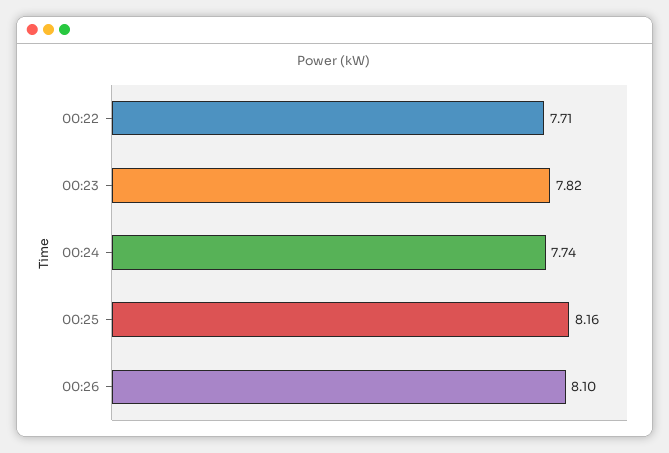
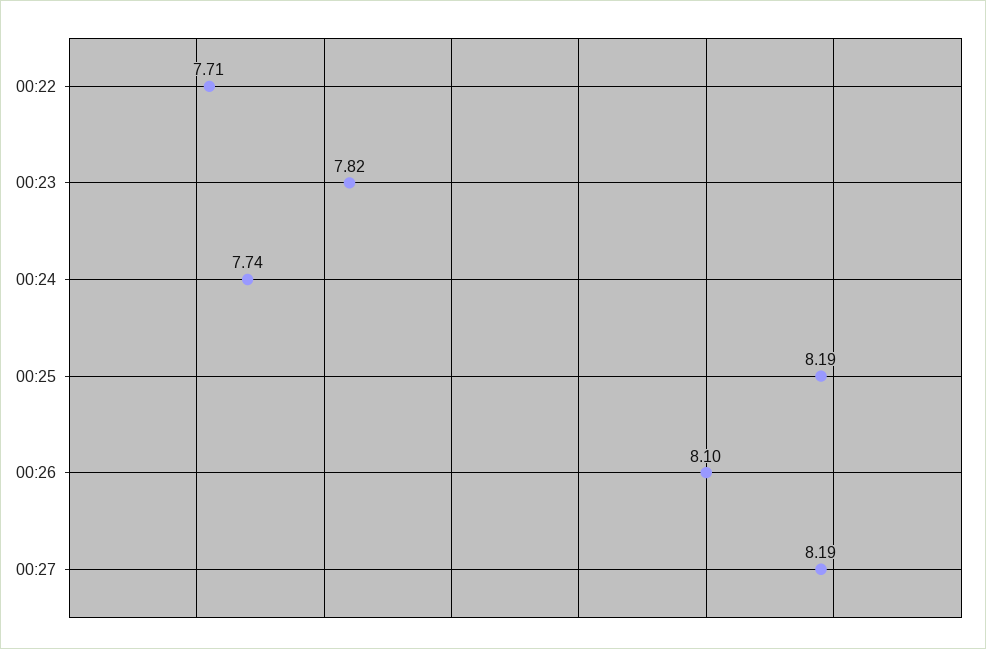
00:25: 8.16 -> 8.19
00:27: none -> 8.19

